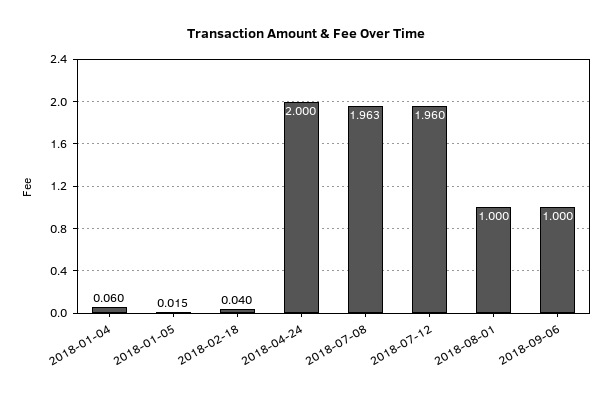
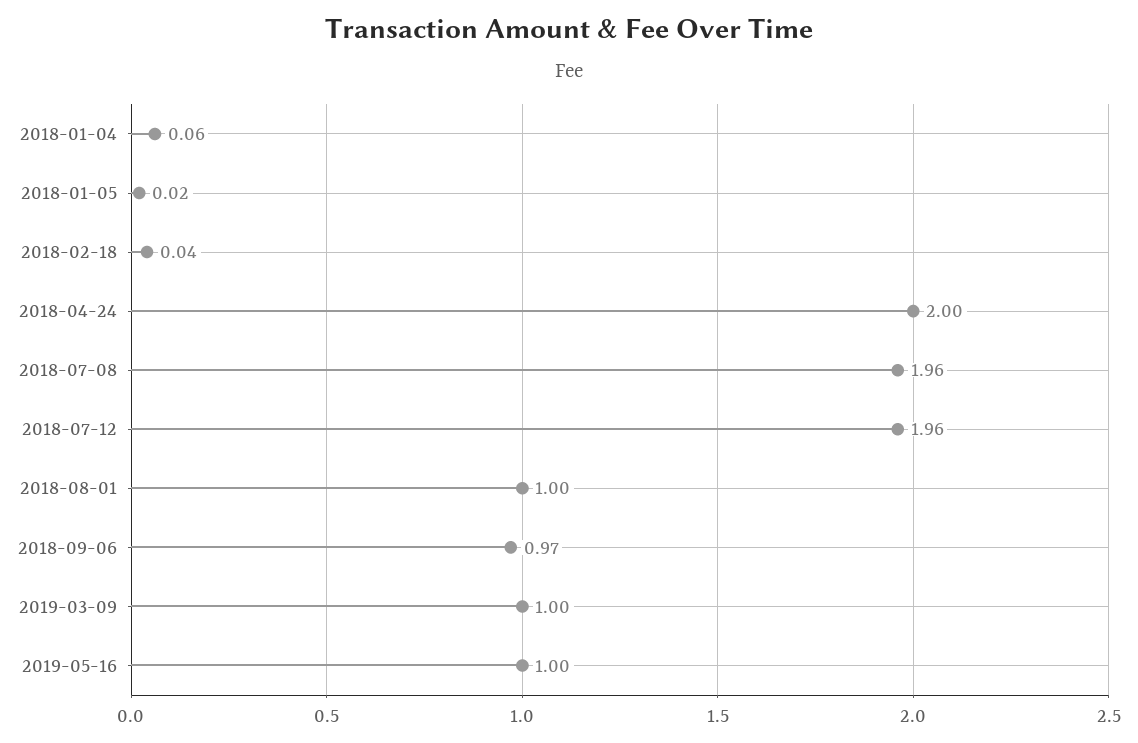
2018-09-06: 1 -> 0.97
2019-03-09: none -> 1
2019-05-16: none -> 1

